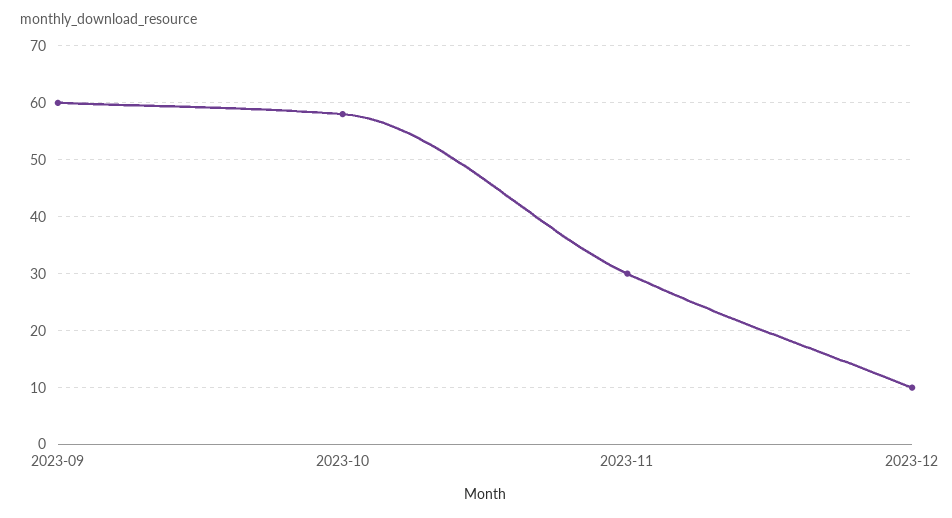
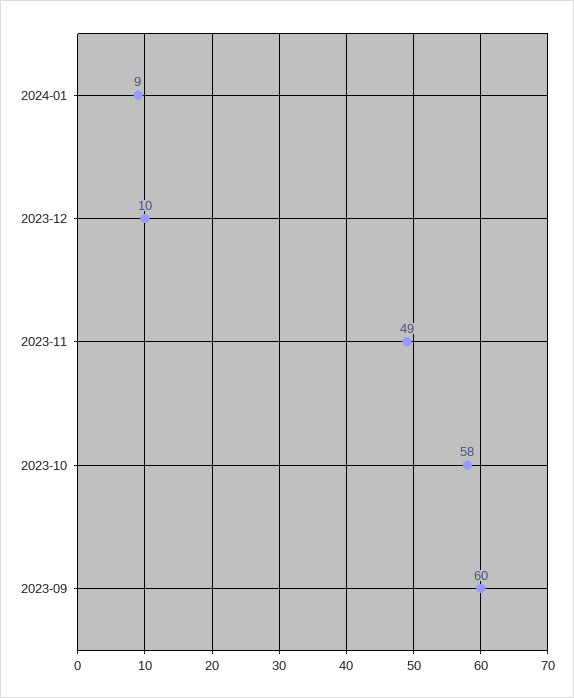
2023-11: 30 -> 49
2024-01: none -> 9

